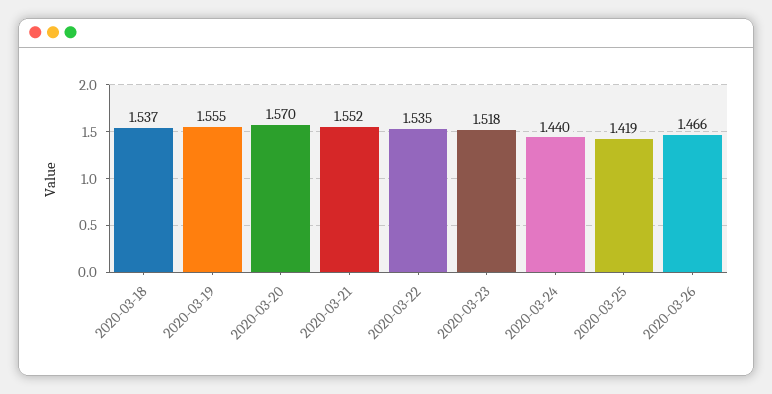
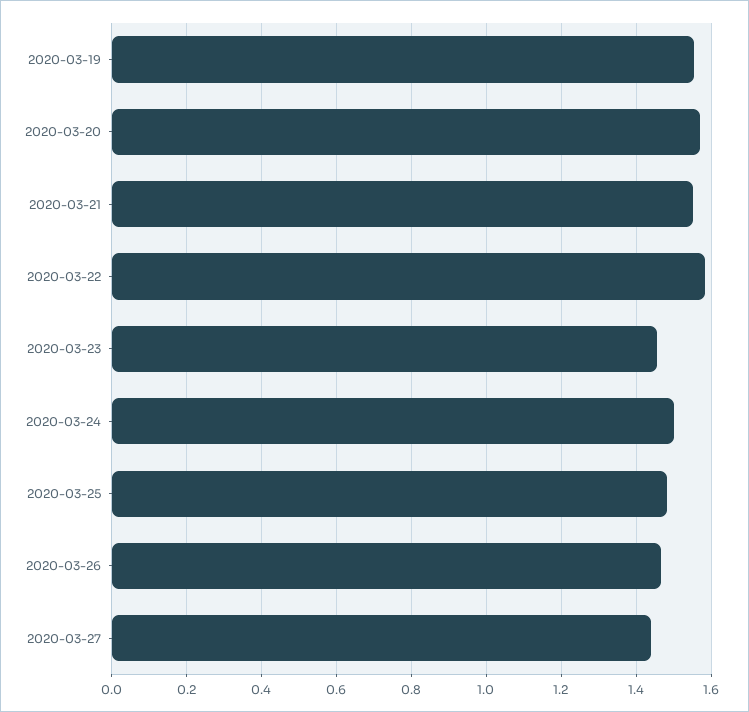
2020-03-18: 1.537 -> none
2020-03-22: 1.535 -> 1.58
2020-03-23: 1.518 -> 1.46
2020-03-24: 1.44 -> 1.5
2020-03-25: 1.419 -> 1.48
2020-03-27: none -> 1.44

